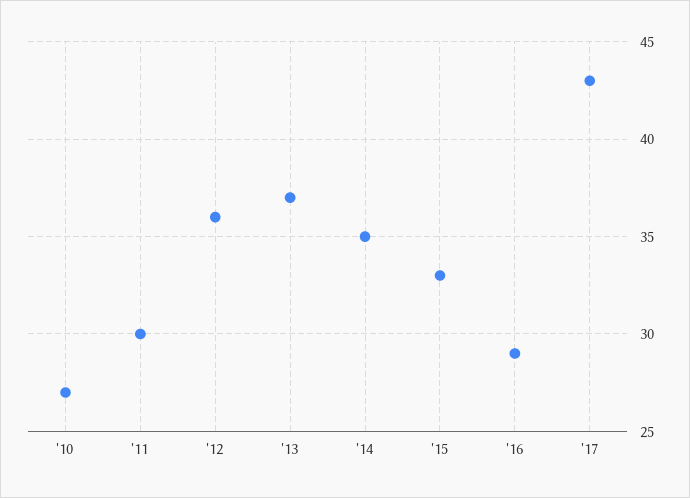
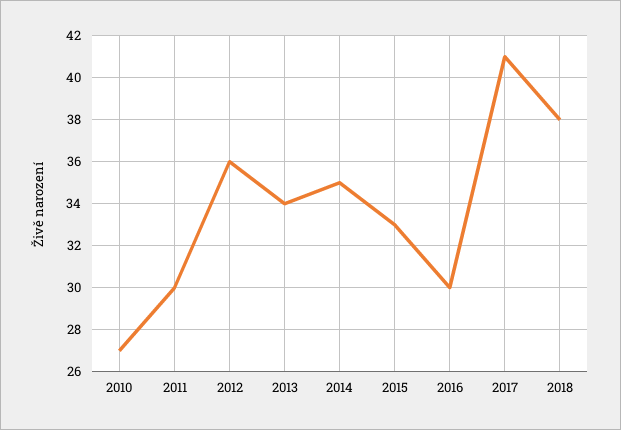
'13: 37 -> 34
'16: 29 -> 30
'17: 43 -> 41
2018: none -> 38

